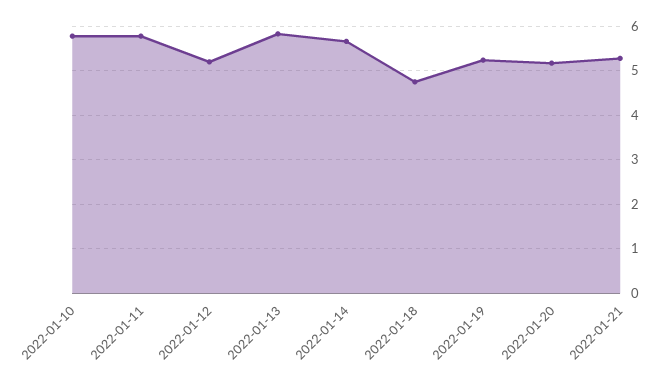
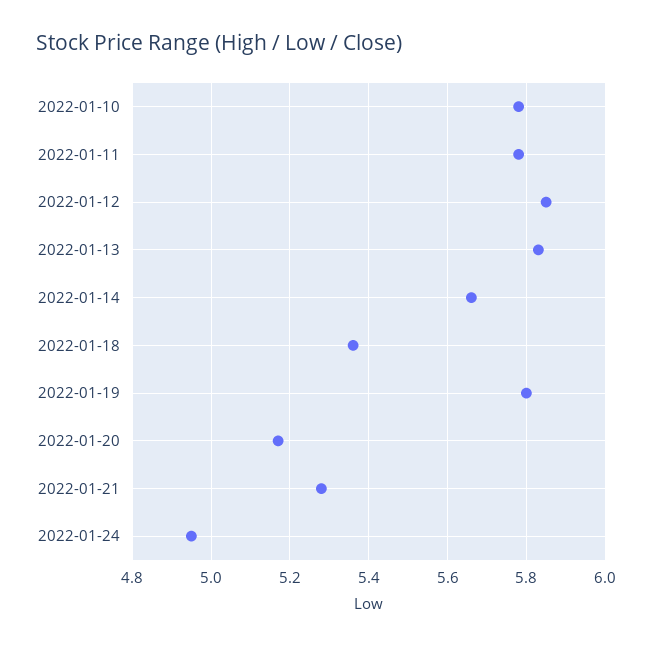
2022-01-12: 5.2 -> 5.85
2022-01-18: 4.8 -> 5.35
2022-01-19: 5.2 -> 5.8
2022-01-24: none -> 4.95

